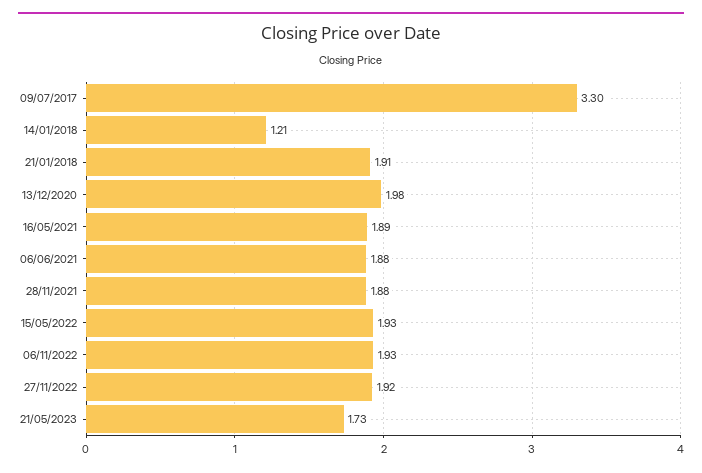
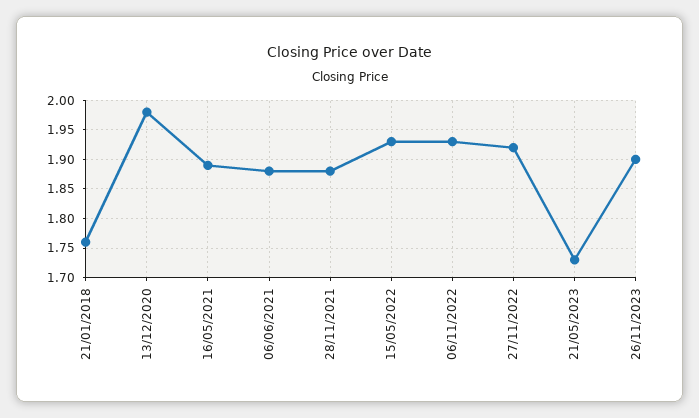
09/07/2017: 3.3 -> none
14/01/2018: 1.21 -> none
21/01/2018: 1.91 -> 1.75
26/11/2023: none -> 1.9

